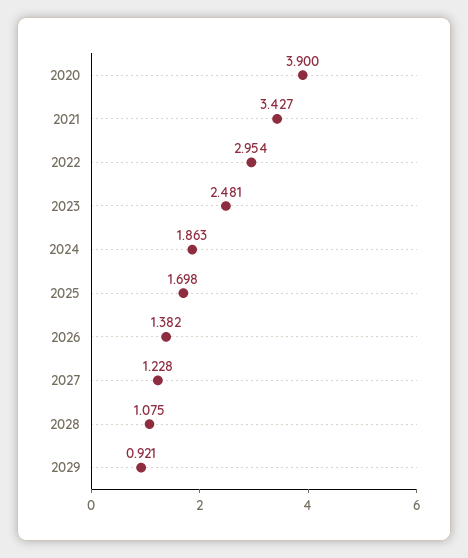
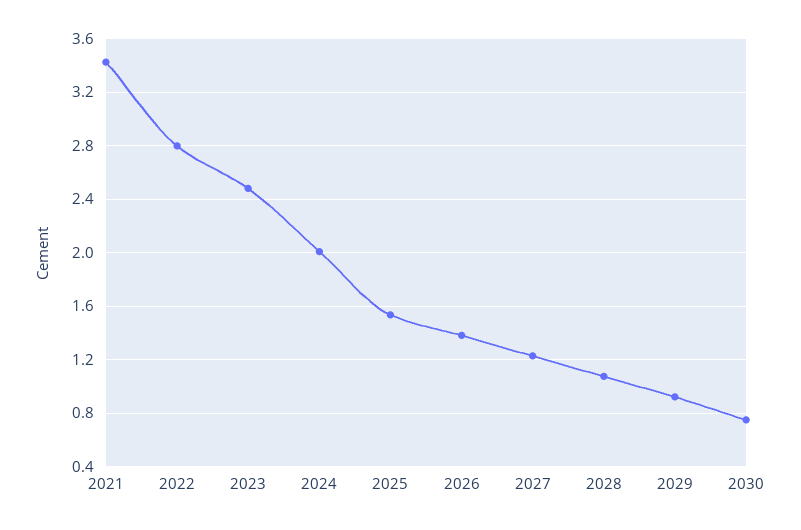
2020: 3.9 -> none
2022: 2.954 -> 2.8
2024: 1.863 -> 2
2025: 1.698 -> 1.55
2030: none -> 0.75

